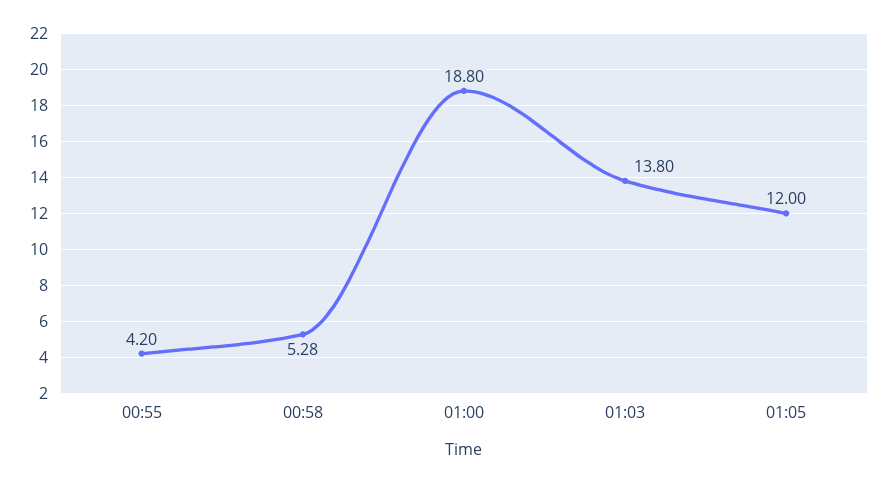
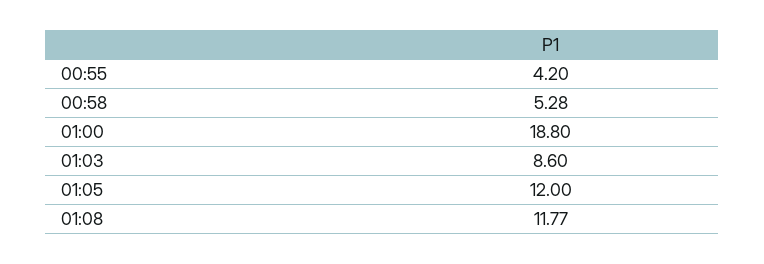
01:03: 13.8 -> 8.6
01:08: none -> 11.77

